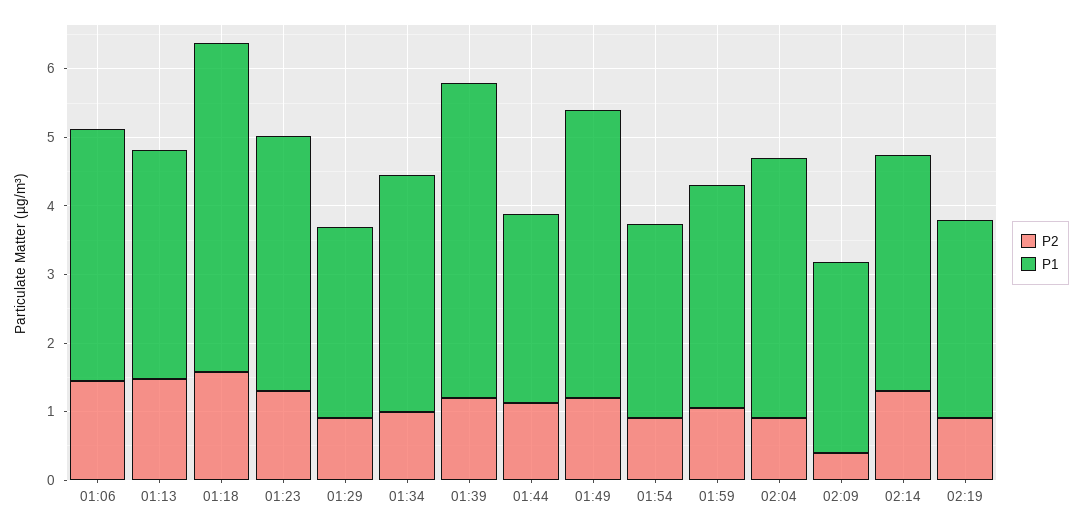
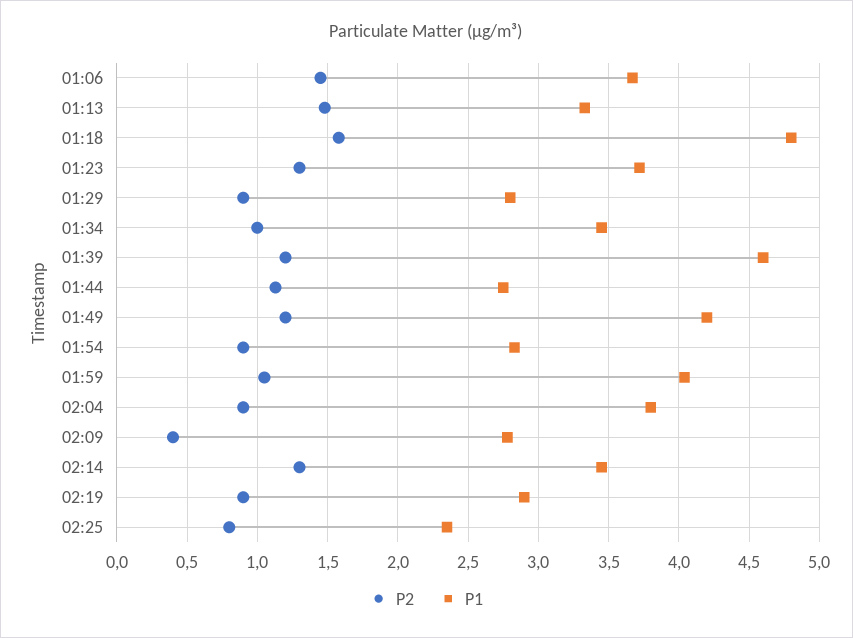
P1, 01:59: 3.2 -> 4.05
P2, 02:25: none -> 0.8
P1, 02:25: none -> 2.35

